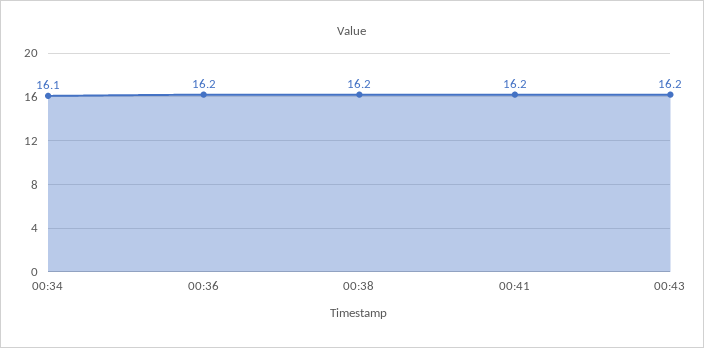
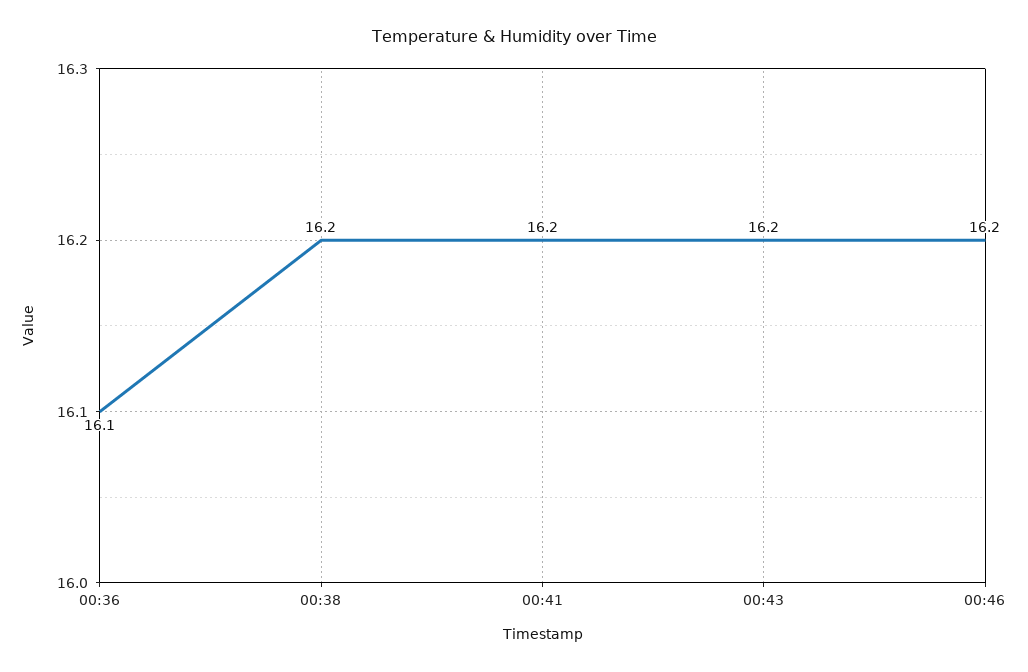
00:34: 16.1 -> none
00:36: 16.2 -> 16.1
00:46: none -> 16.2

